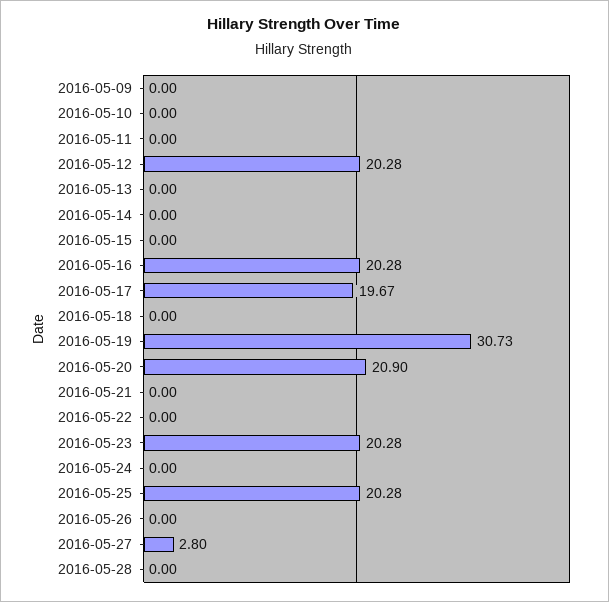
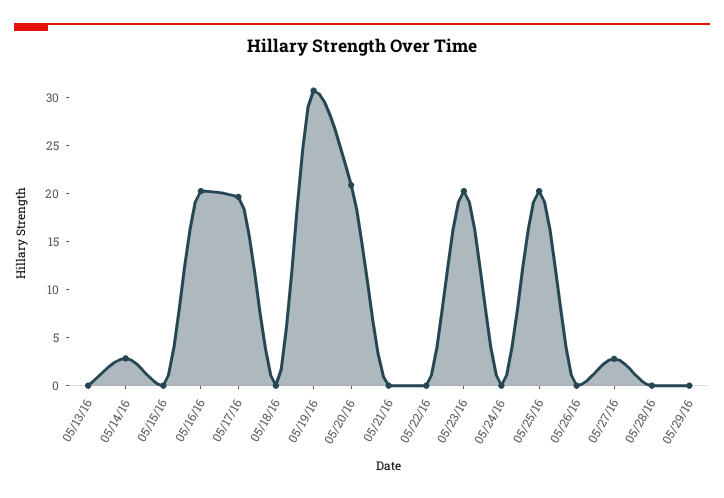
2016-05-09: 0 -> none
2016-05-10: 0 -> none
2016-05-11: 0 -> none
2016-05-12: 20.28 -> none
2016-05-14: 0 -> 3
05/29/16: none -> 0

